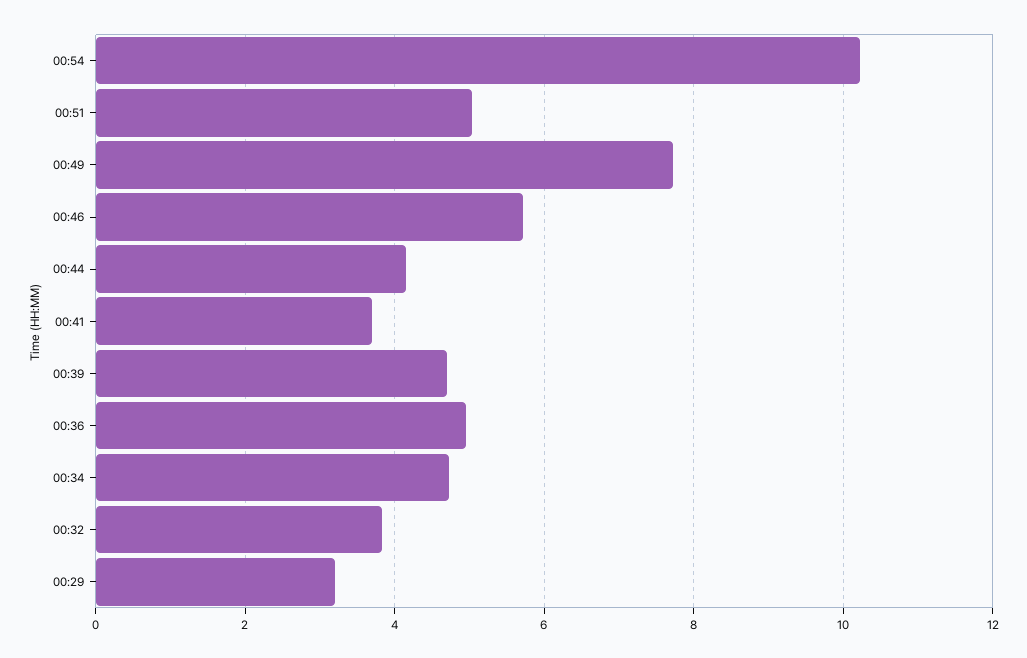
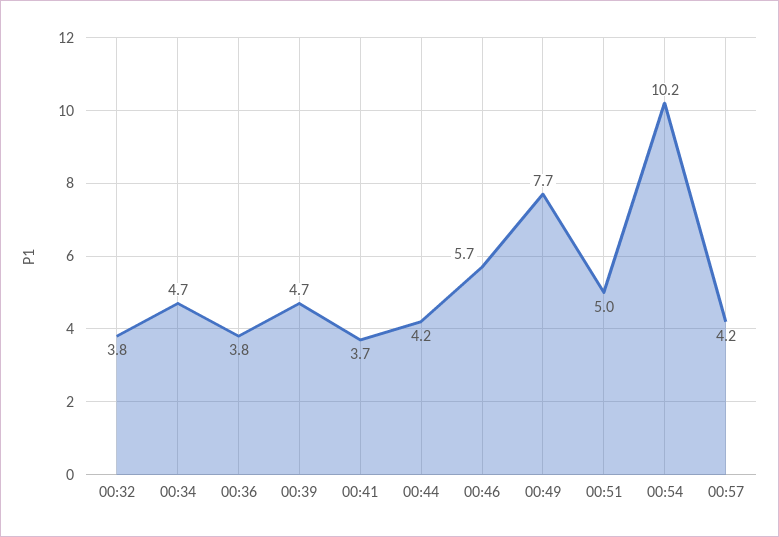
00:36: 5 -> 3.8
00:29: 3.2 -> none
00:57: none -> 4.2

